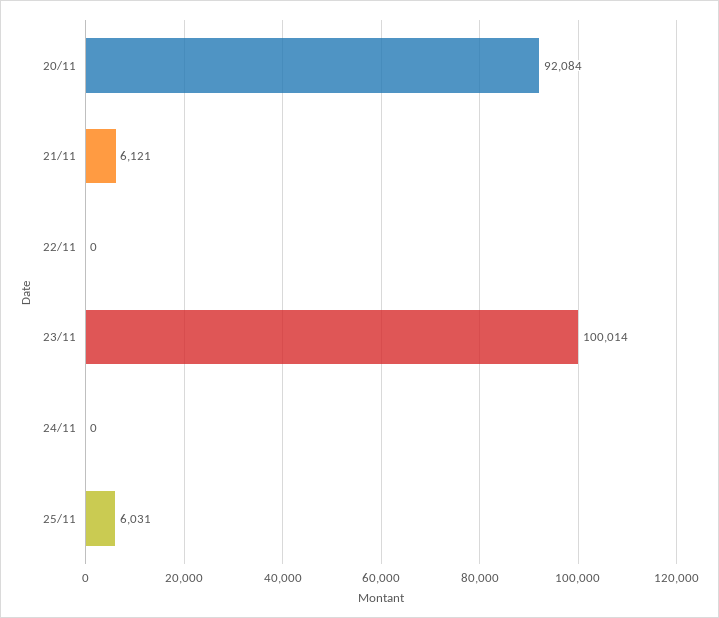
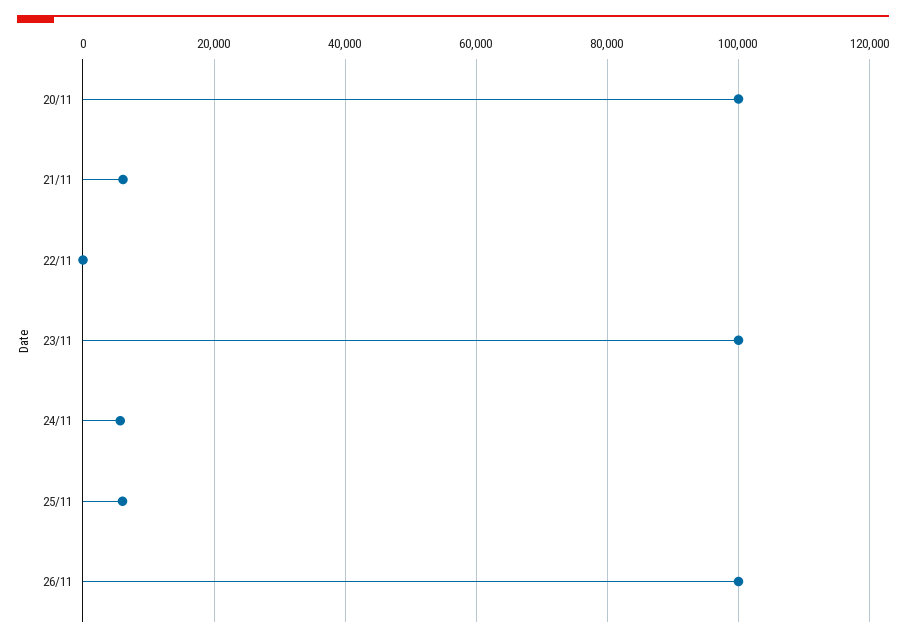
20/11: 92084 -> 100000
24/11: 0 -> 6000
26/11: none -> 100000

